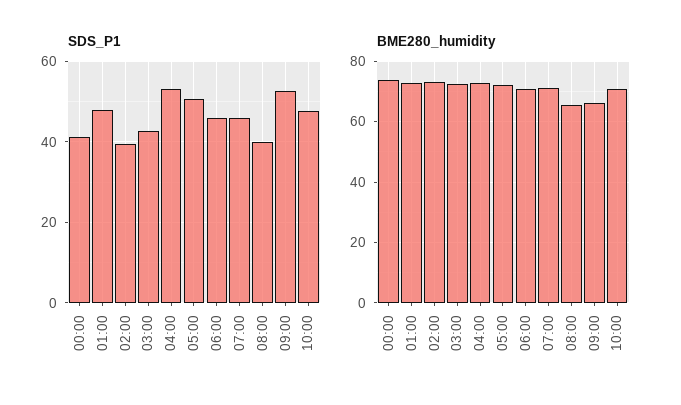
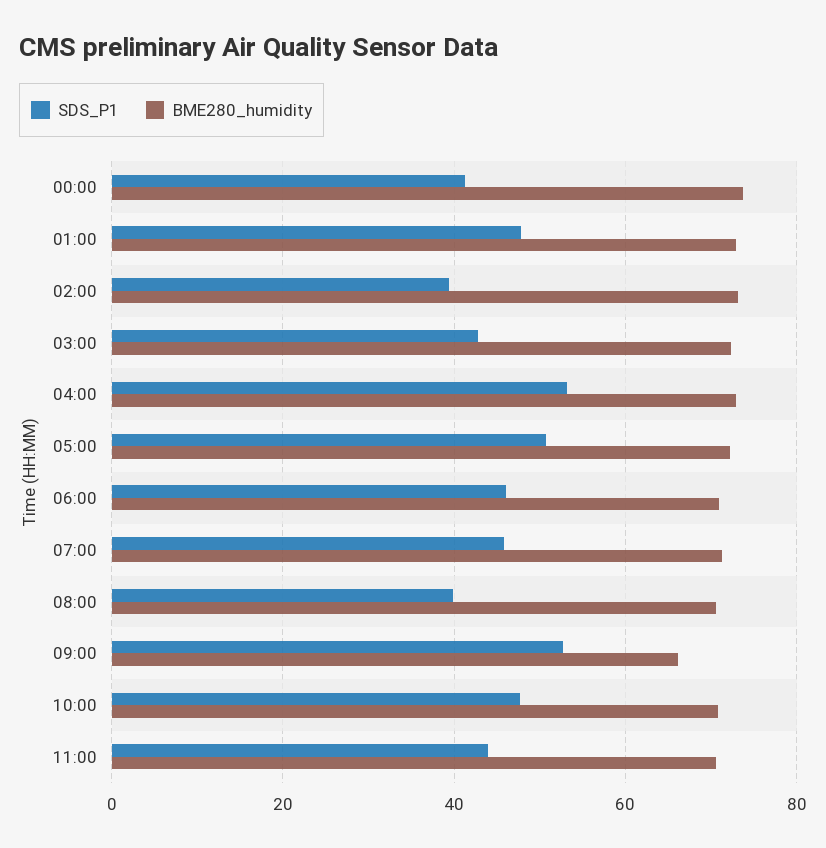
BME280_humidity, 08:00: 66 -> 70
SDS_P1, 11:00: none -> 44
BME280_humidity, 11:00: none -> 70

